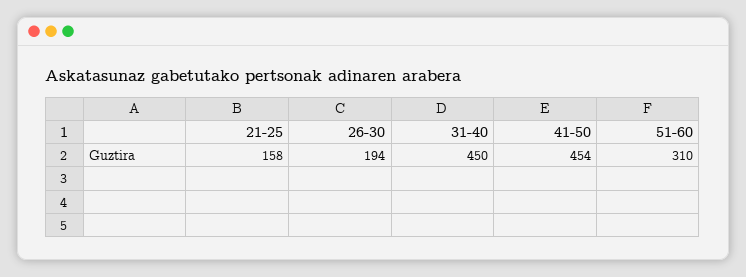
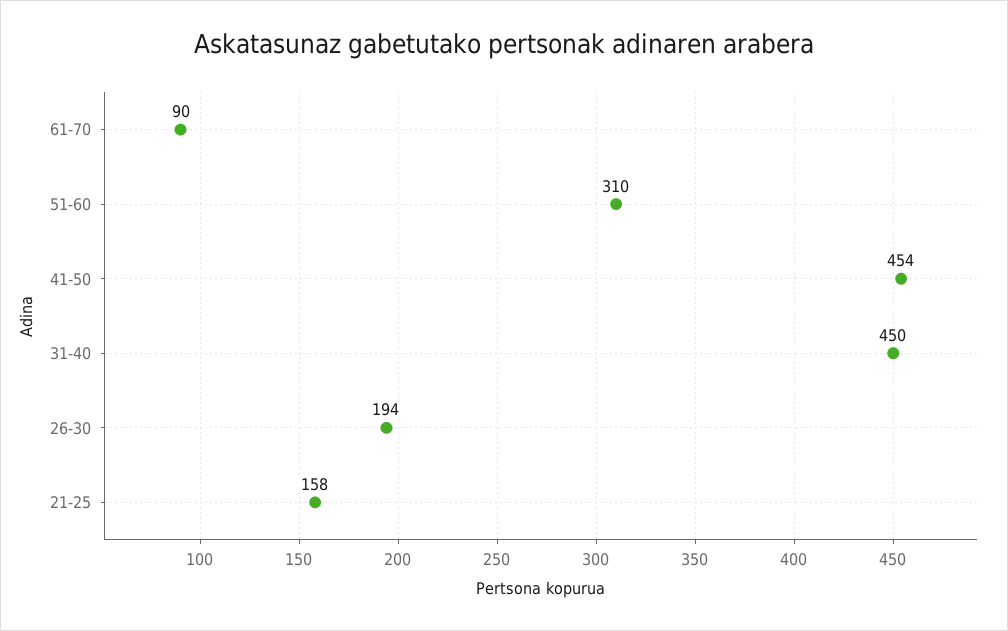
61-70: none -> 90

